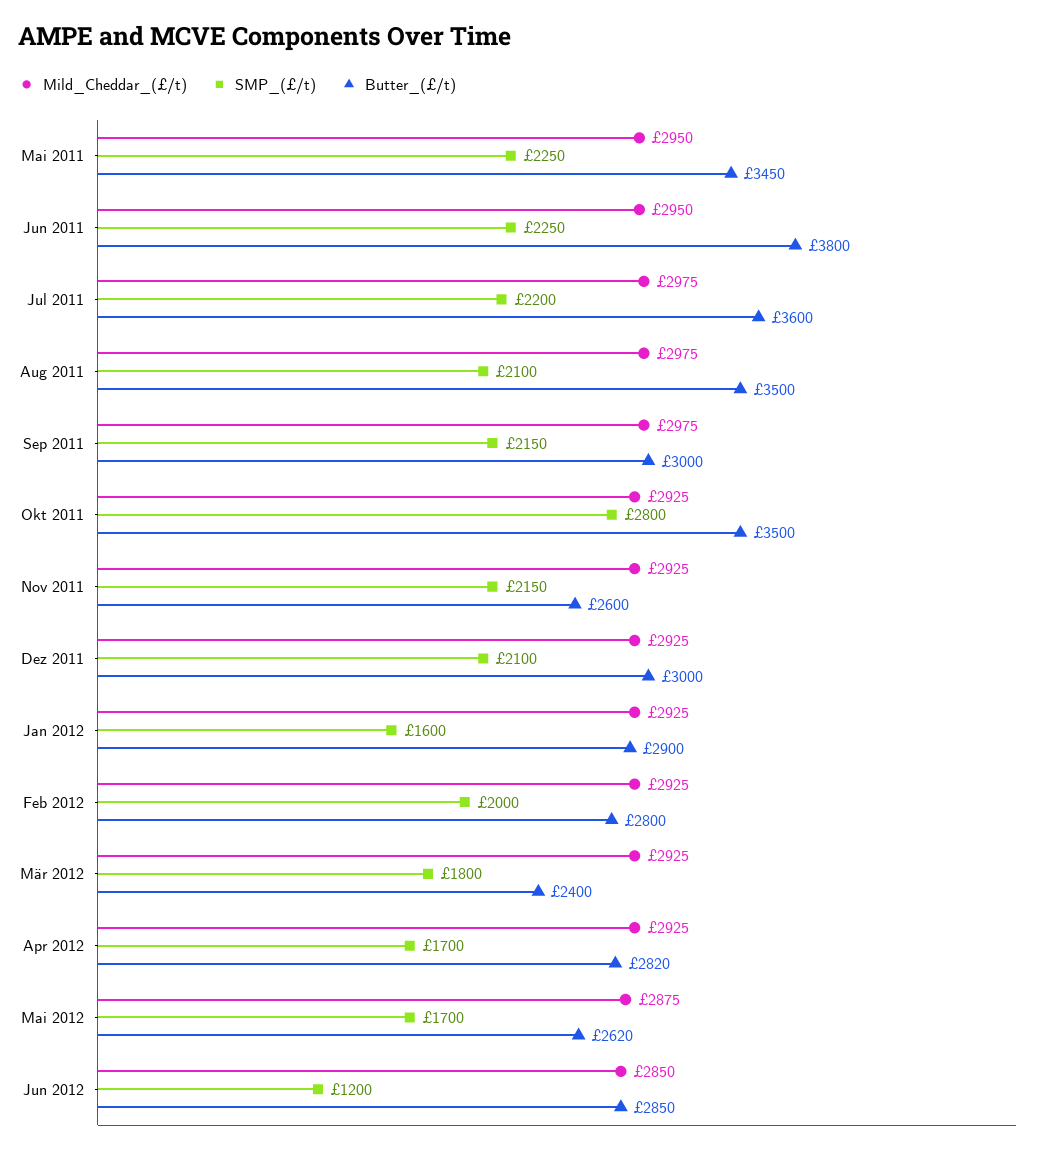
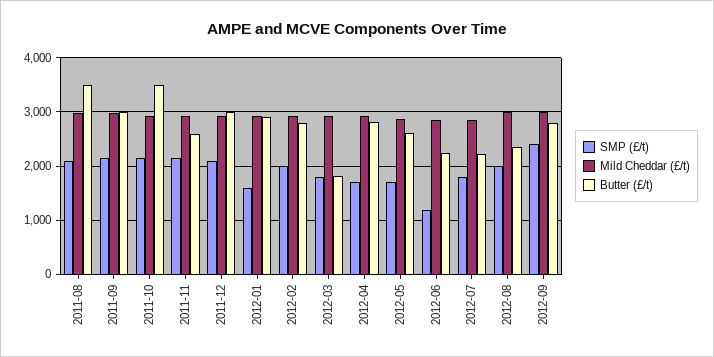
Mild_Cheddar_(£/t), Mai 2011: 2950 -> none
SMP_(£/t), Mai 2011: 2250 -> none
Butter_(£/t), Mai 2011: 3450 -> none
Mild_Cheddar_(£/t), Jun 2011: 2950 -> none
SMP_(£/t), Jun 2011: 2250 -> none
Butter_(£/t), Jun 2011: 3800 -> none
Mild_Cheddar_(£/t), Jul 2011: 2975 -> none
SMP_(£/t), Jul 2011: 2200 -> none
Butter_(£/t), Jul 2011: 3600 -> none
SMP_(£/t), Okt 2011: 2800 -> 2200
Butter_(£/t), Mär 2012: 2400 -> 1800
Butter_(£/t), Jun 2012: 2850 -> 2200
SMP_(£/t), 2012-07: none -> 1800
Mild_Cheddar_(£/t), 2012-07: none -> 2800
Butter_(£/t), 2012-07: none -> 2200
SMP_(£/t), 2012-08: none -> 2000
Mild_Cheddar_(£/t), 2012-08: none -> 3000
Butter_(£/t), 2012-08: none -> 2400
SMP_(£/t), 2012-09: none -> 2400
Mild_Cheddar_(£/t), 2012-09: none -> 3000
Butter_(£/t), 2012-09: none -> 2800

